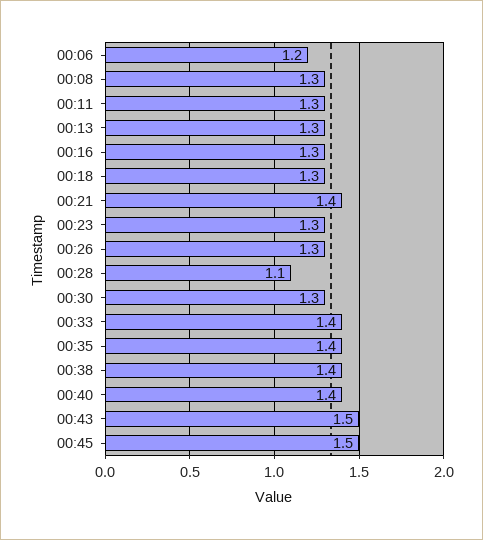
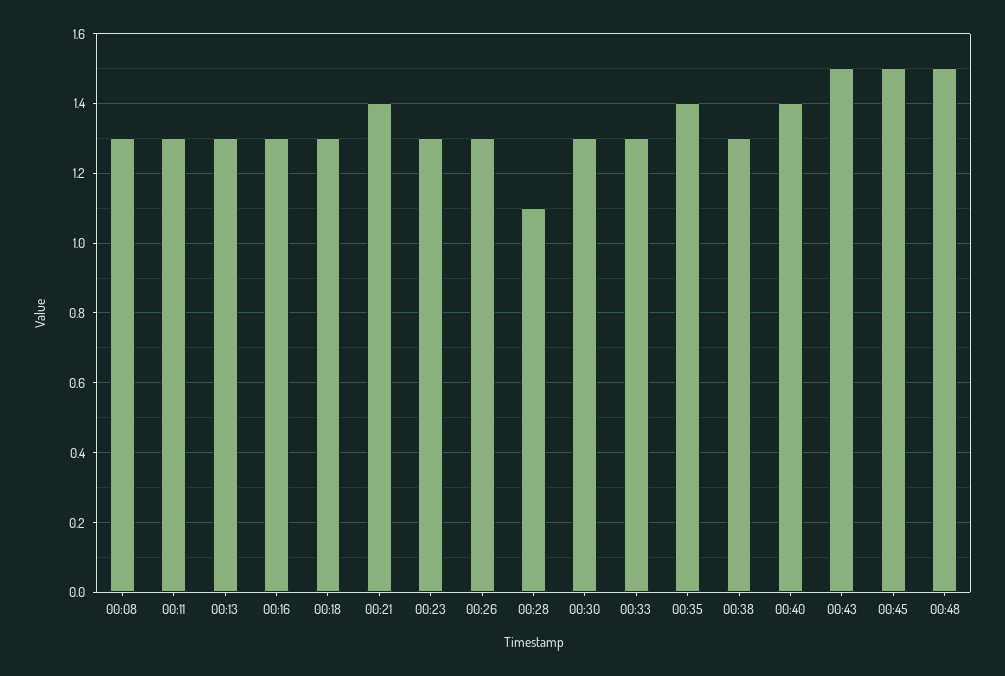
00:06: 1.2 -> none
00:33: 1.4 -> 1.3
00:38: 1.4 -> 1.3
00:48: none -> 1.5

